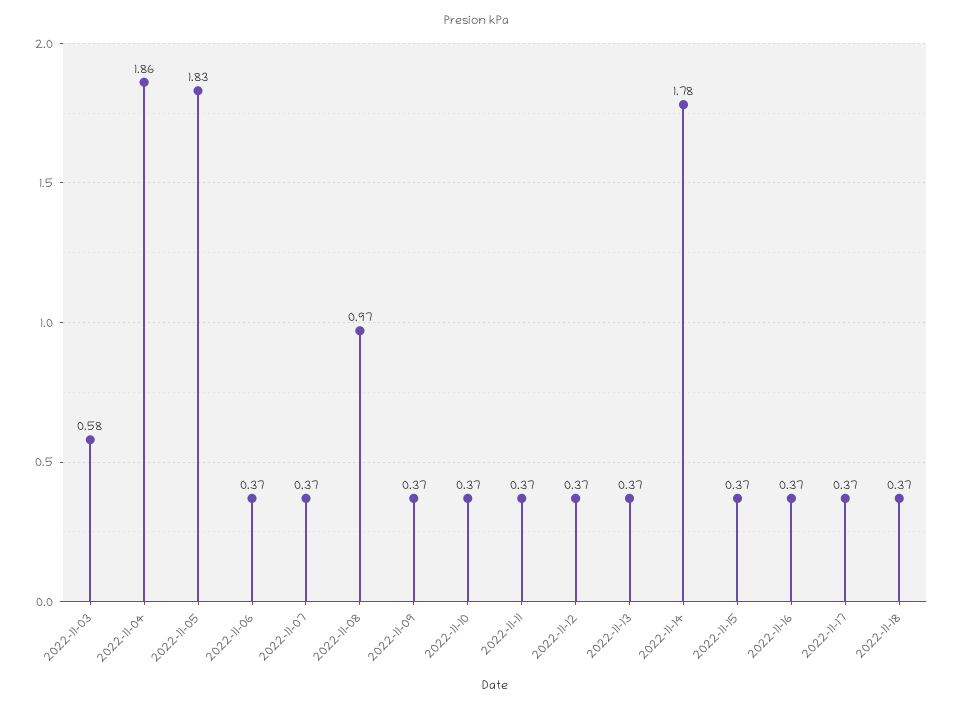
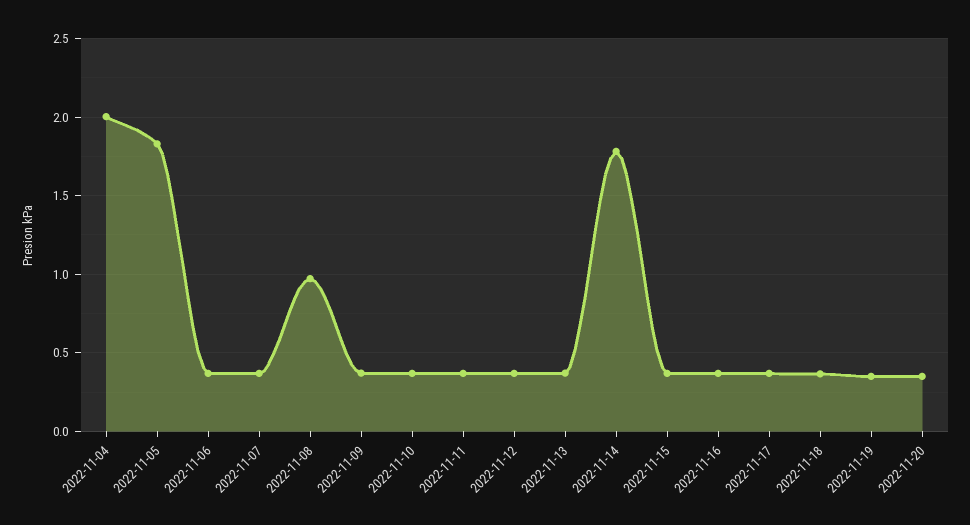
2022-11-03: 0.58 -> none
2022-11-04: 1.86 -> 2
2022-11-19: none -> 0.35
2022-11-20: none -> 0.35

